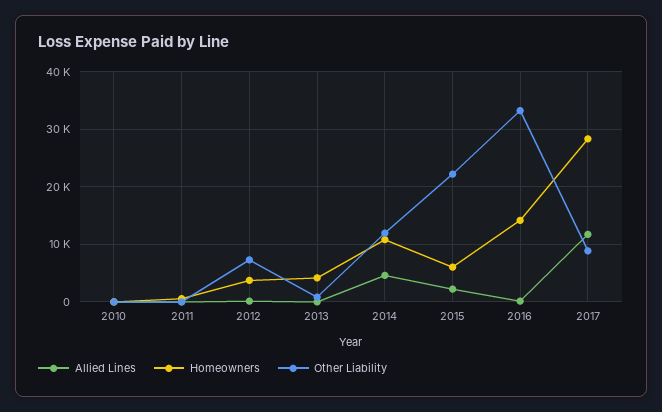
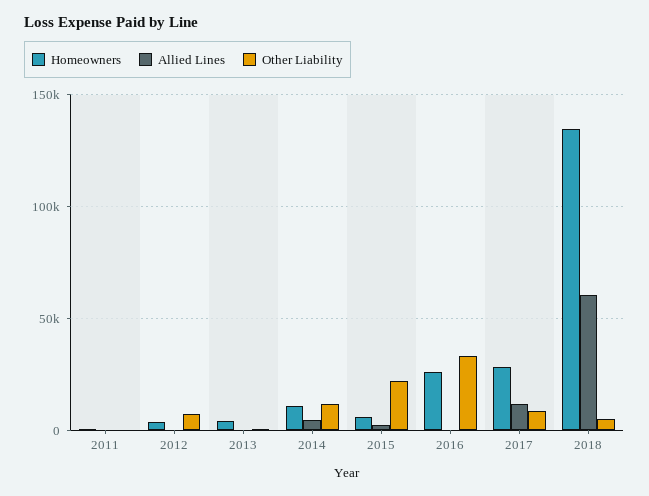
Allied Lines, 2010: 0 -> none
Homeowners, 2010: 0 -> none
Other Liability, 2010: 0 -> none
Homeowners, 2016: 14000 -> 25000
Homeowners, 2018: none -> 135000
Allied Lines, 2018: none -> 60000
Other Liability, 2018: none -> 5000

